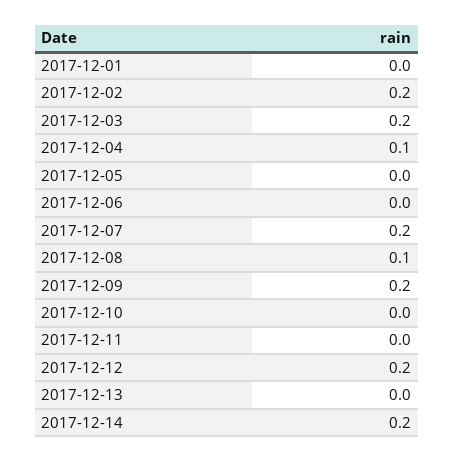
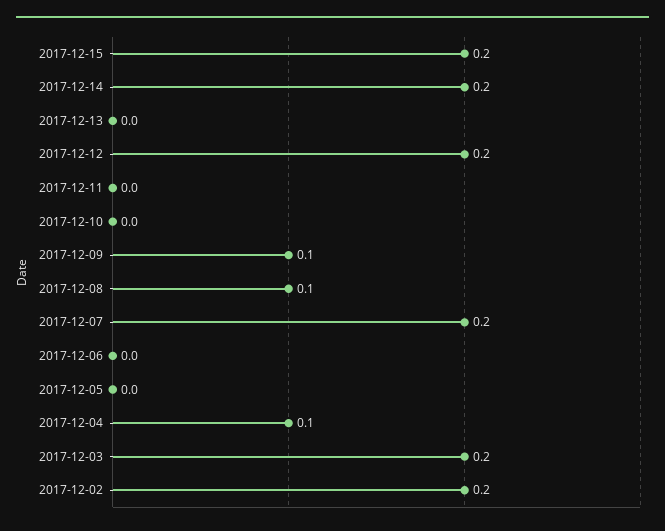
2017-12-01: 0 -> none
2017-12-09: 0.2 -> 0.1
2017-12-15: none -> 0.2

